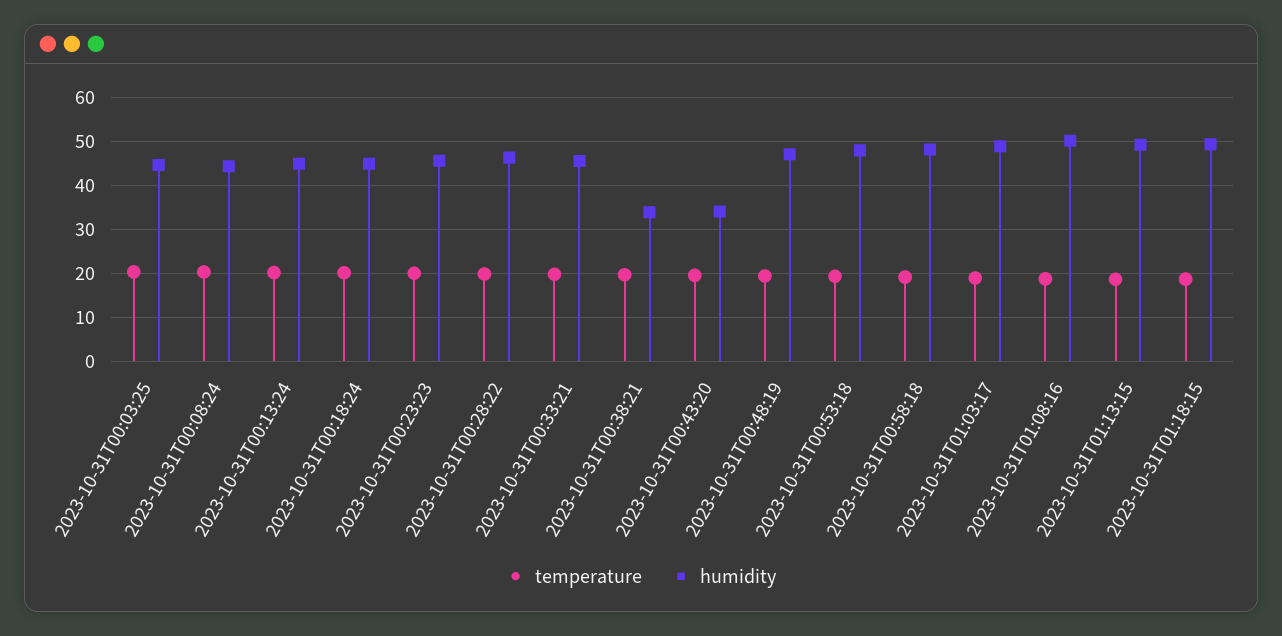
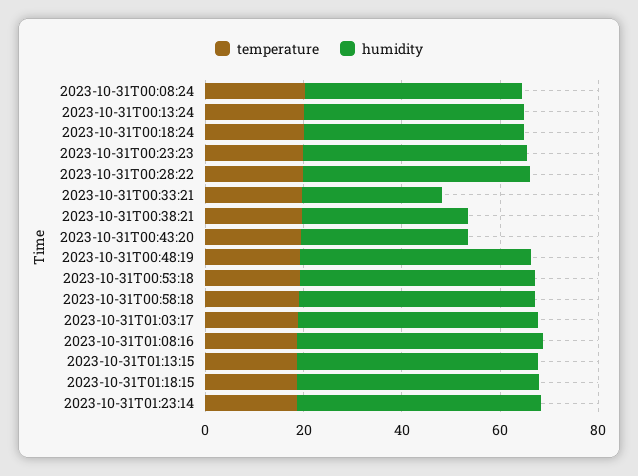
temperature, 2023-10-31T00:03:25: 20 -> none
humidity, 2023-10-31T00:03:25: 44 -> none
humidity, 2023-10-31T00:33:21: 46 -> 30
temperature, 2023-10-31T01:23:14: none -> 20
humidity, 2023-10-31T01:23:14: none -> 50

